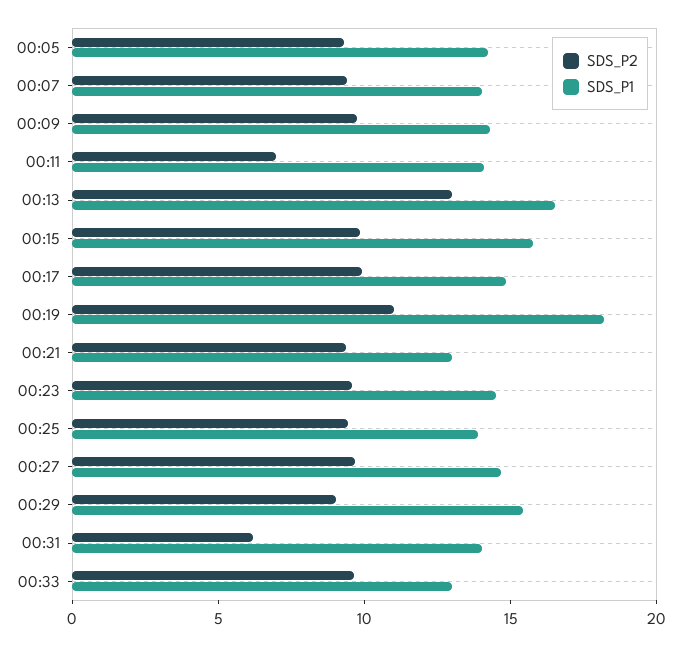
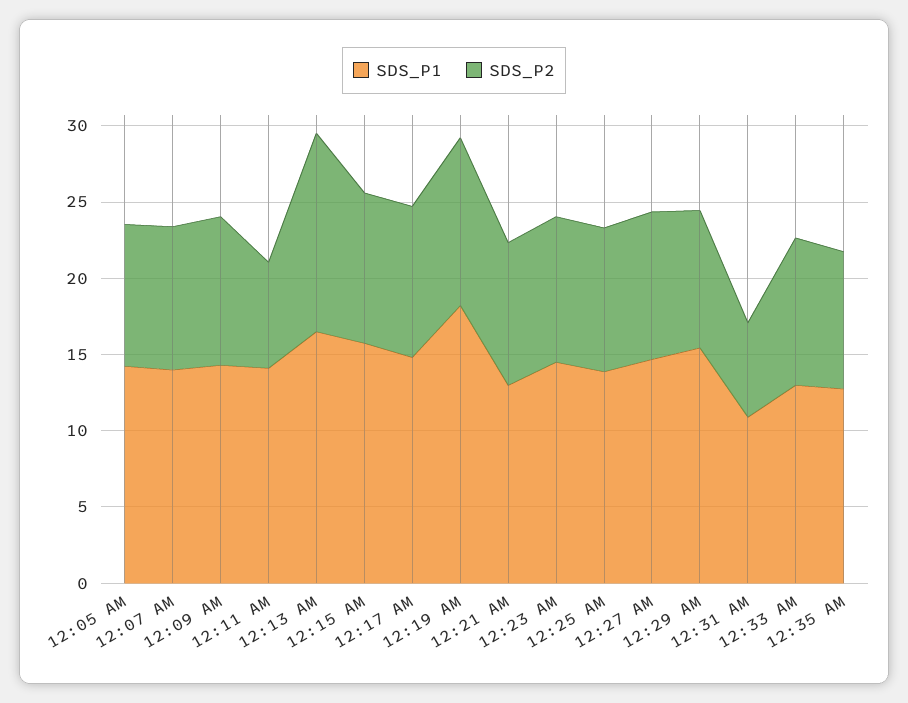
SDS_P1, 00:31: 14 -> 11
SDS_P1, 12:35 AM: none -> 13
SDS_P2, 12:35 AM: none -> 9

